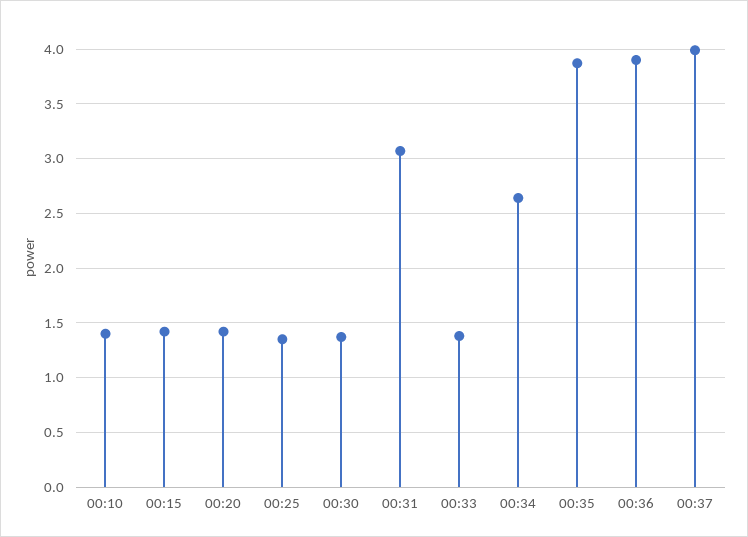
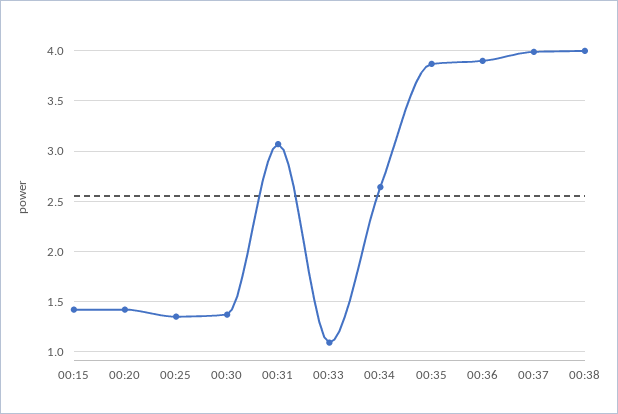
00:10: 1.4 -> none
00:33: 1.4 -> 1.1
00:38: none -> 4

